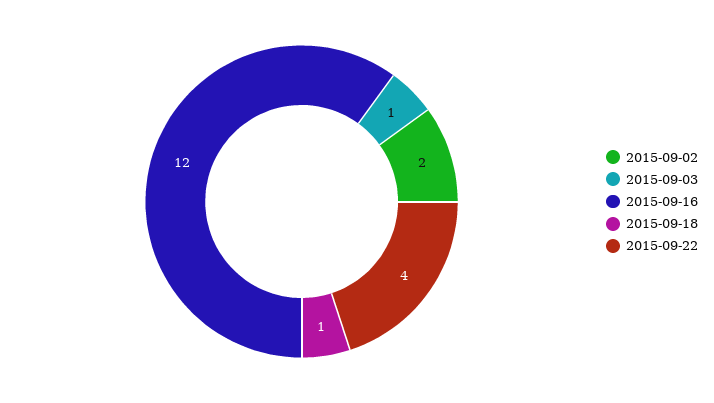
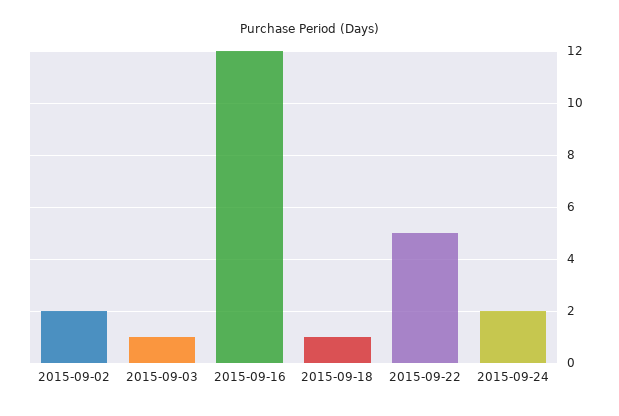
2015-09-22: 4 -> 5
2015-09-24: none -> 2

